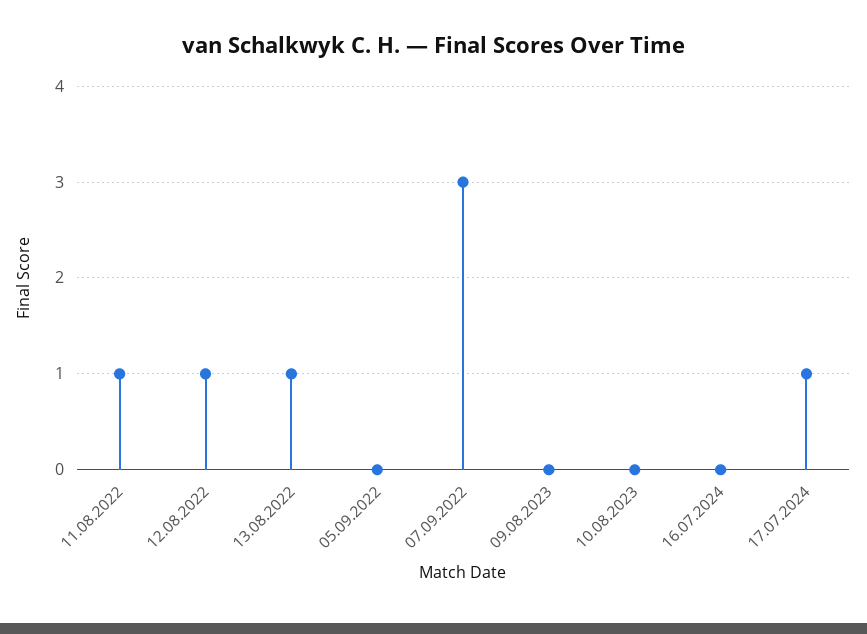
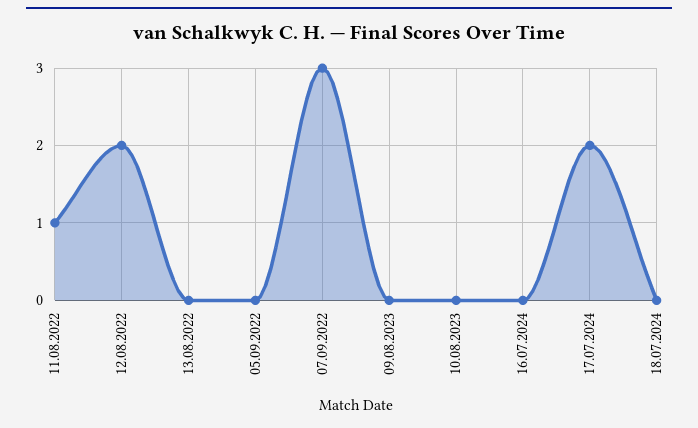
12.08.2022: 1 -> 2
13.08.2022: 1 -> 0
17.07.2024: 1 -> 2
18.07.2024: none -> 0

